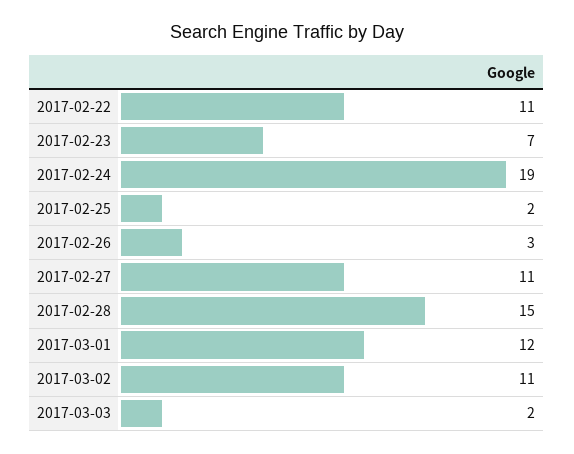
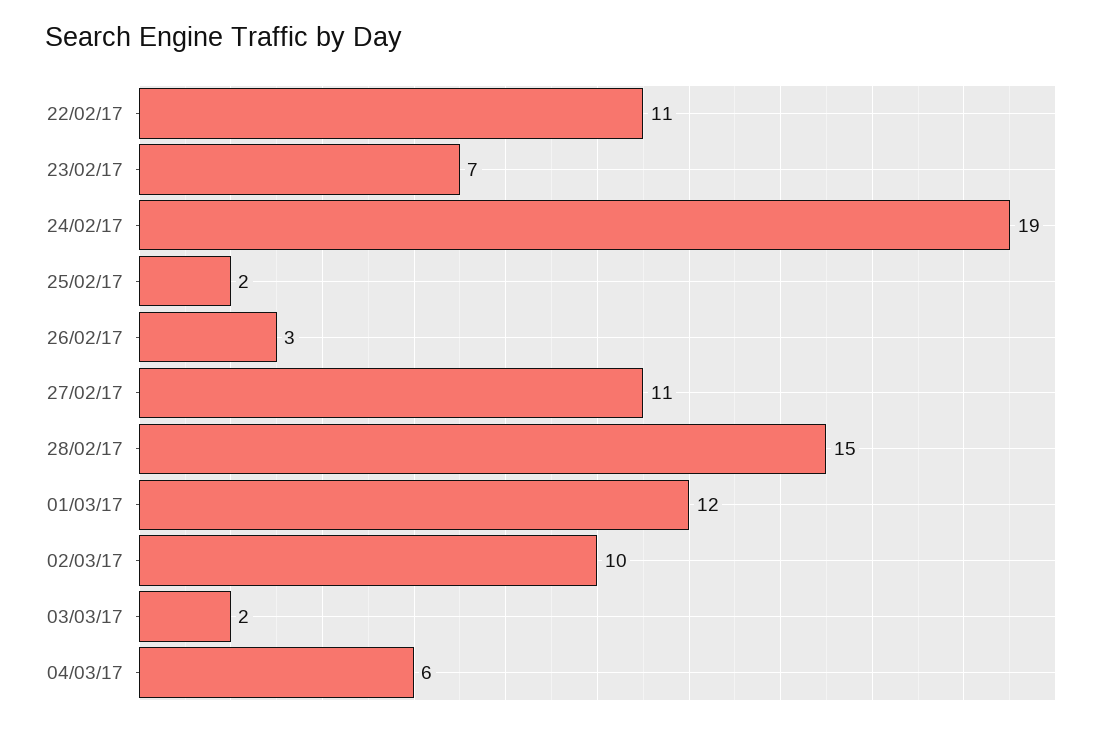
2017-03-02: 11 -> 10
04/03/17: none -> 6

